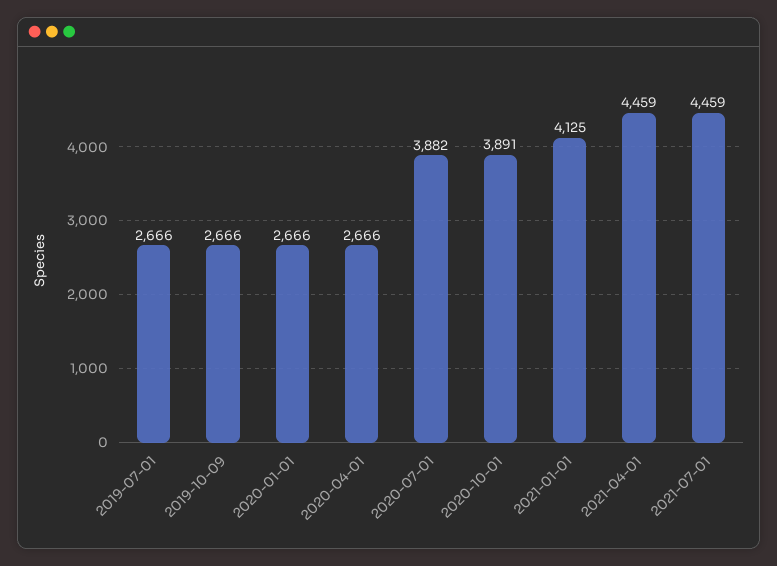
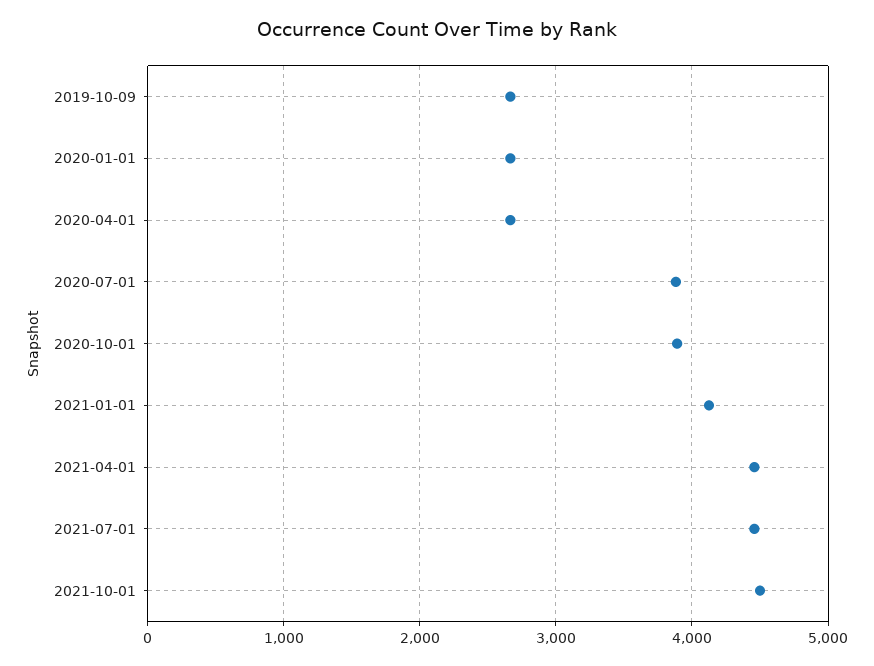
2019-07-01: 2666 -> none
2021-10-01: none -> 4500

